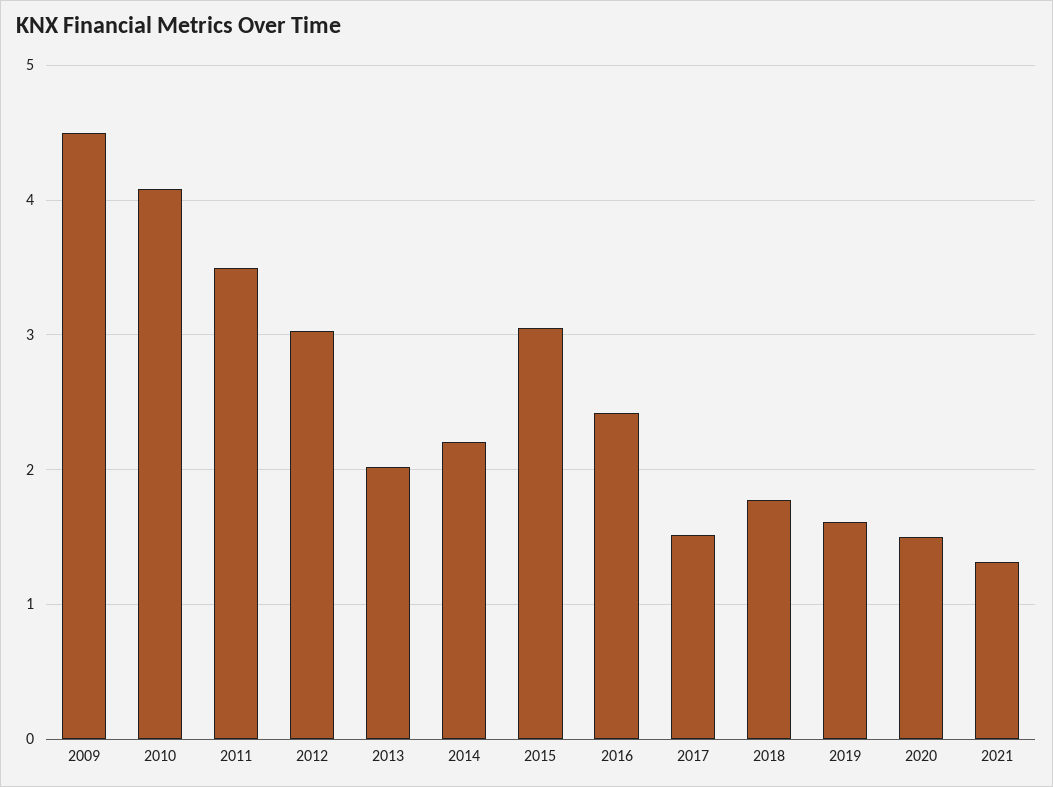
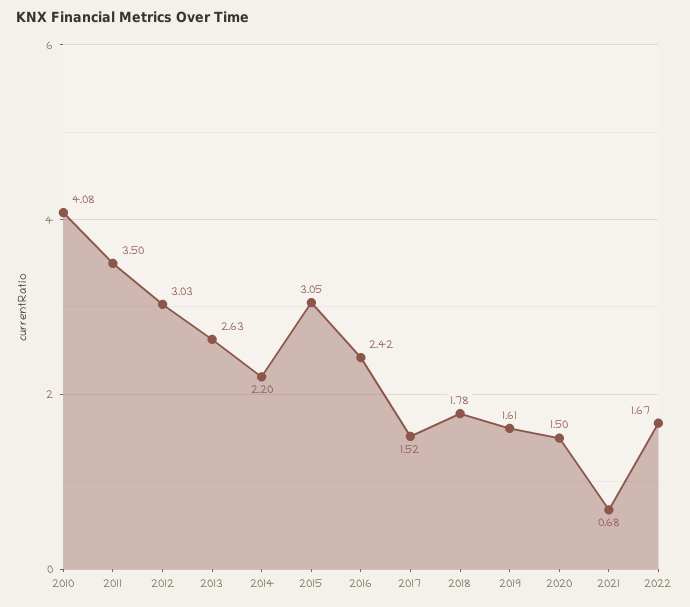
2009: 4.5 -> none
2013: 2 -> 2.63
2021: 1.3 -> 0.68
2022: none -> 1.67

